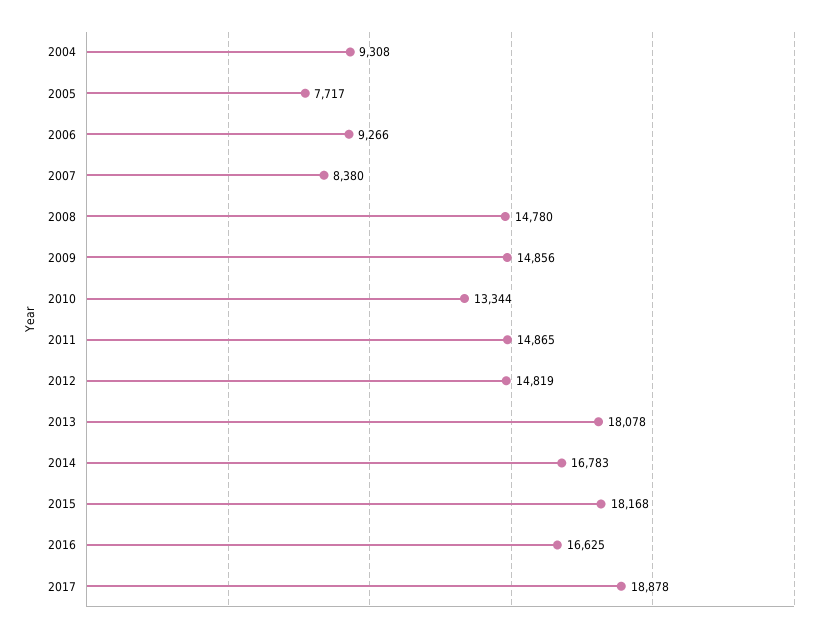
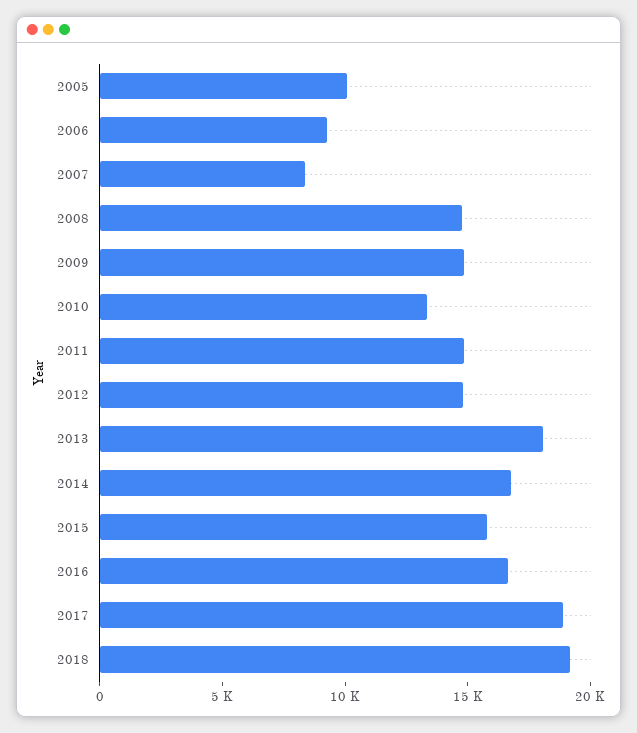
2004: 9308 -> none
2005: 7717 -> 10000
2015: 18168 -> 16000
2018: none -> 19000

